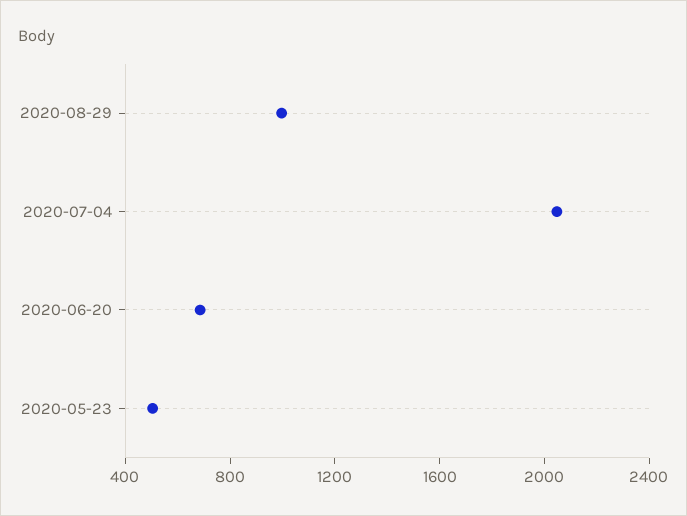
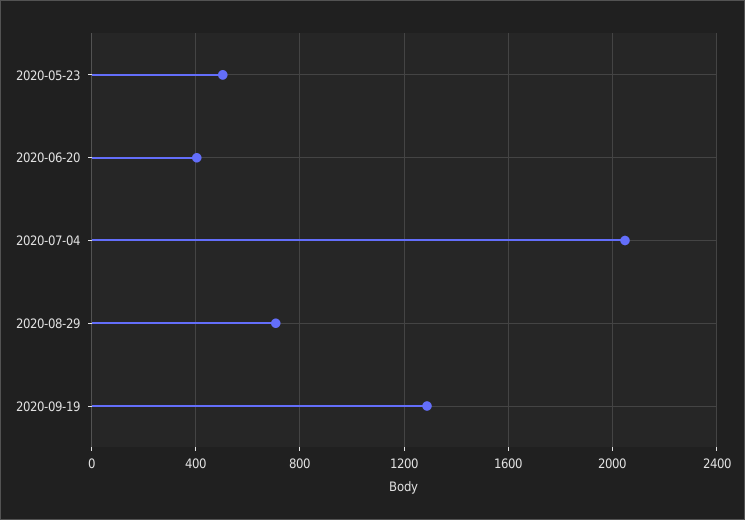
2020-08-29: 1000 -> 700
2020-06-20: 700 -> 400
2020-09-19: none -> 1300

